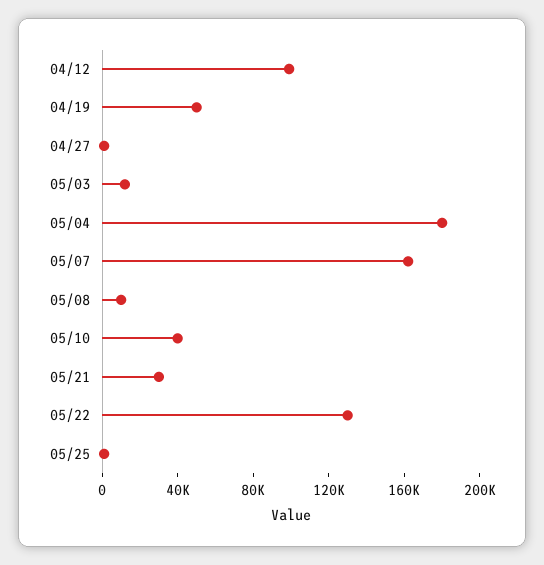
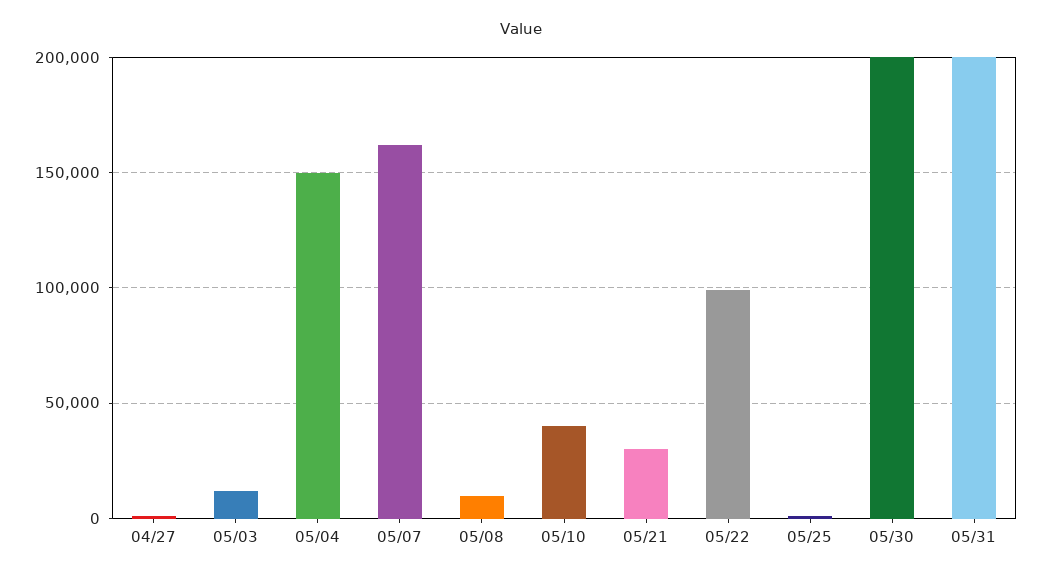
04/12: 100000 -> none
04/19: 50000 -> none
05/04: 180000 -> 150000
05/22: 130000 -> 100000
05/30: none -> 200000
05/31: none -> 200000

